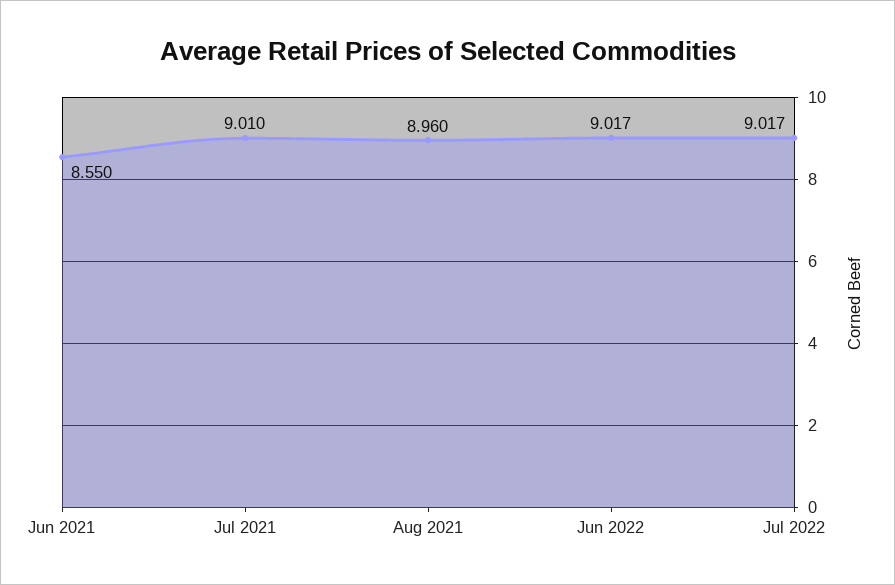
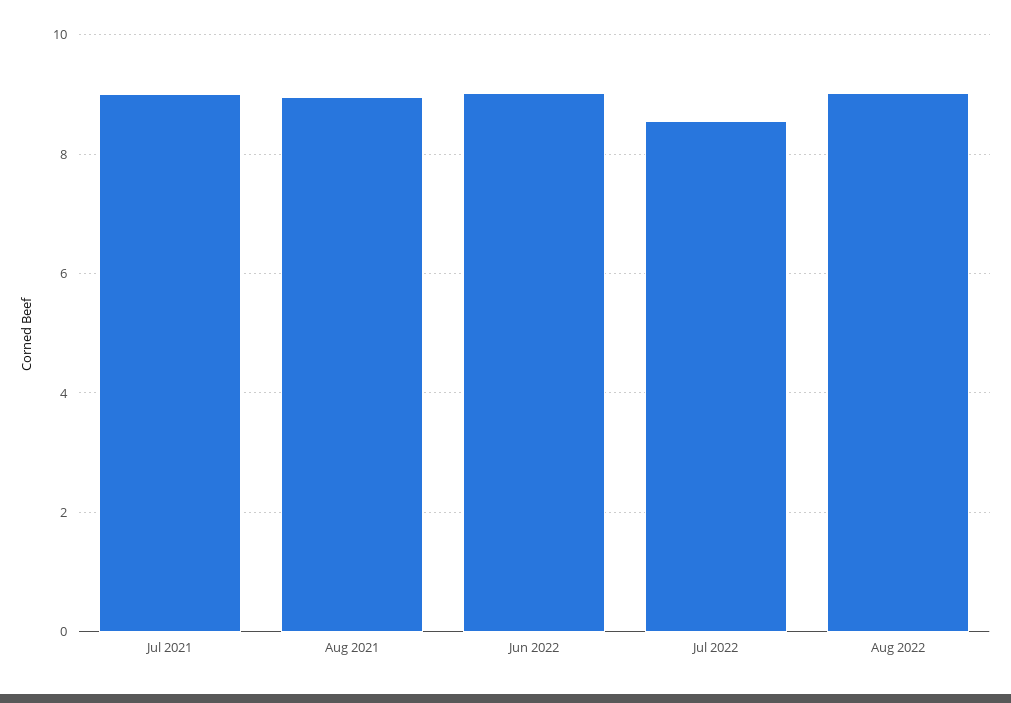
Jun 2021: 8.55 -> none
Jul 2022: 9.017 -> 8.6
Aug 2022: none -> 9

